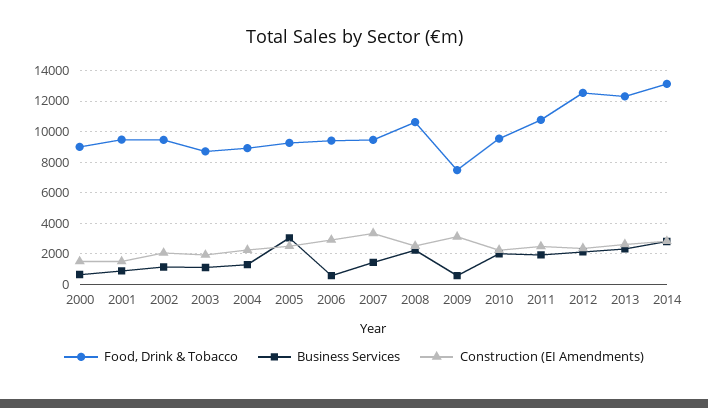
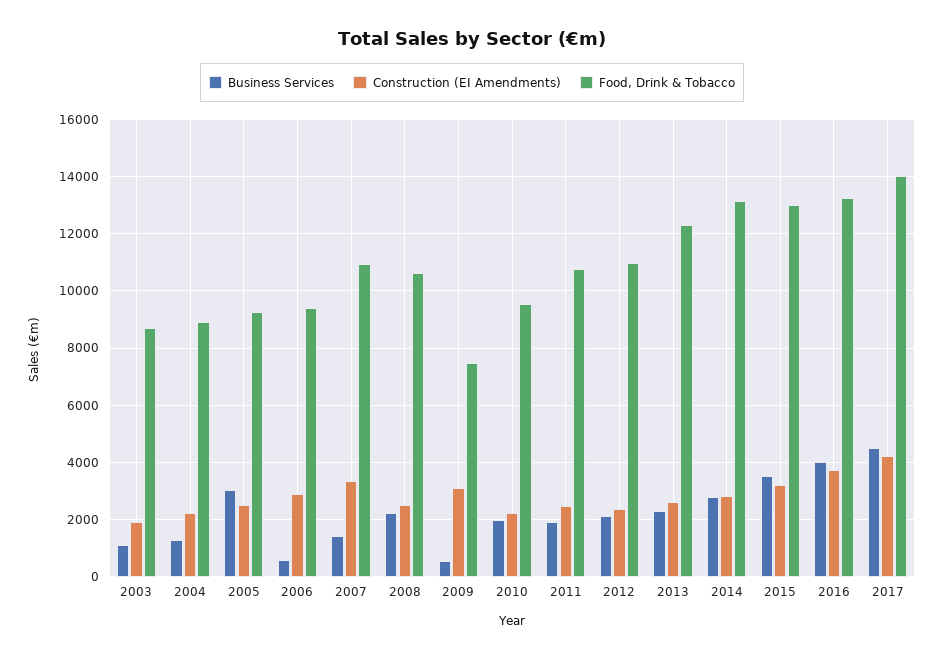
Food, Drink & Tobacco, 2000: 9000 -> none
Business Services, 2000: 500 -> none
Construction (EI Amendments), 2000: 1500 -> none
Food, Drink & Tobacco, 2001: 9500 -> none
Business Services, 2001: 1000 -> none
Construction (EI Amendments), 2001: 1500 -> none
Food, Drink & Tobacco, 2002: 9500 -> none
Business Services, 2002: 1000 -> none
Construction (EI Amendments), 2002: 2000 -> none
Food, Drink & Tobacco, 2007: 9500 -> 11000
Food, Drink & Tobacco, 2012: 12500 -> 11000
Business Services, 2015: none -> 3500
Construction (EI Amendments), 2015: none -> 3250
Food, Drink & Tobacco, 2015: none -> 13000
Business Services, 2016: none -> 4000
Construction (EI Amendments), 2016: none -> 3750
Food, Drink & Tobacco, 2016: none -> 13250
Business Services, 2017: none -> 4500
Construction (EI Amendments), 2017: none -> 4250
Food, Drink & Tobacco, 2017: none -> 14000

